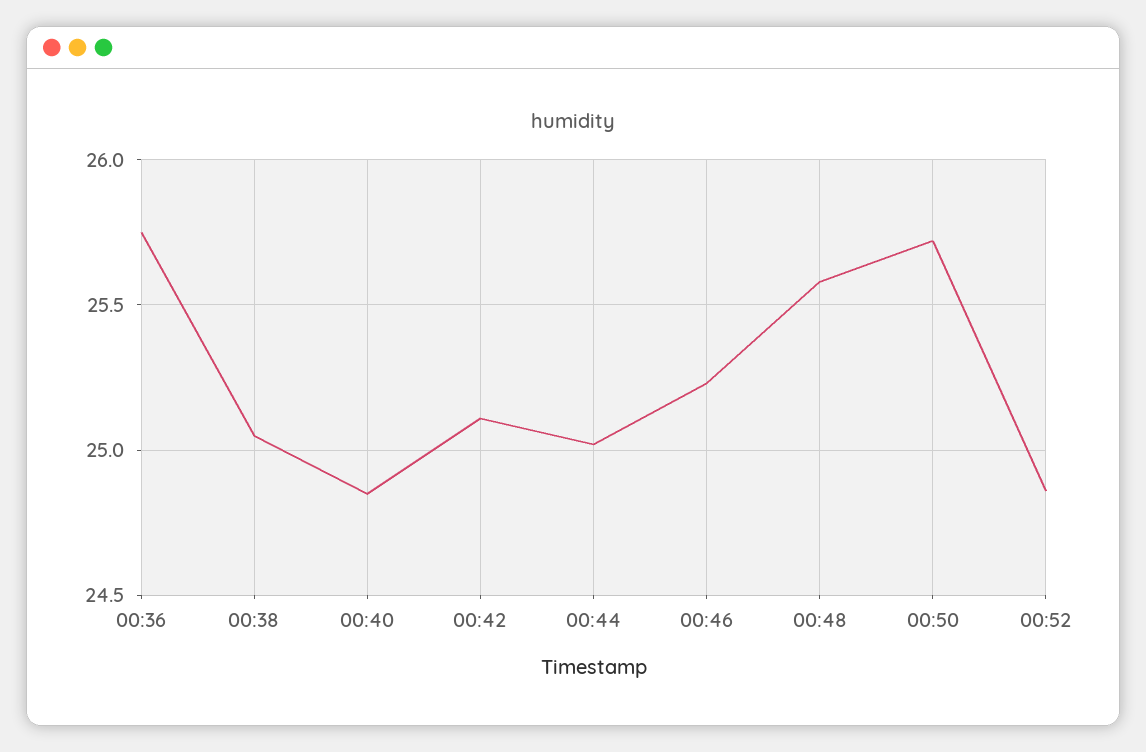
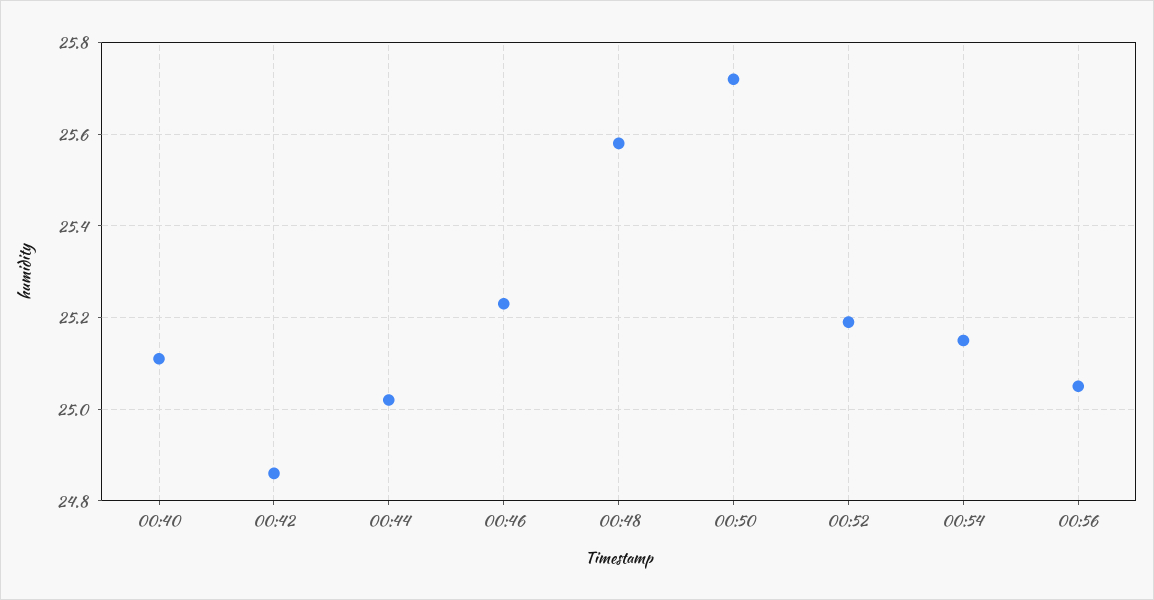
00:36: 25.75 -> none
00:38: 25.05 -> none
00:40: 24.85 -> 25.1
00:42: 25.1 -> 24.85
00:52: 24.85 -> 25.2
00:54: none -> 25.15
00:56: none -> 25.05

